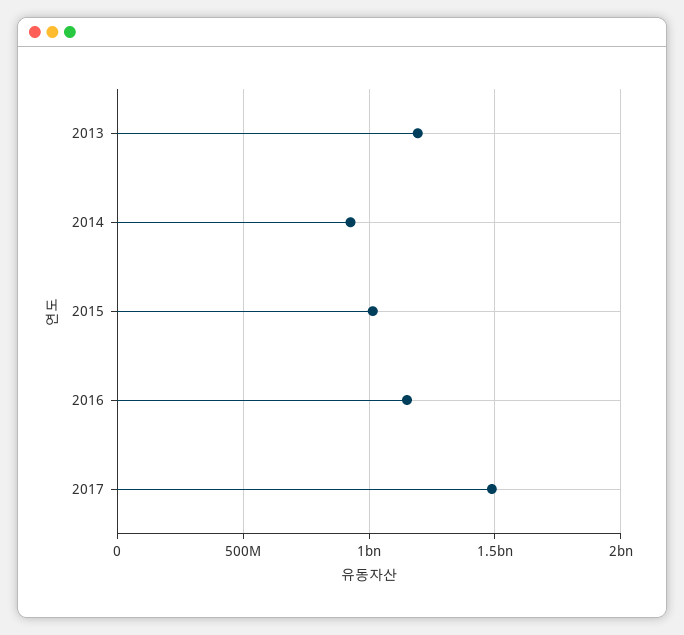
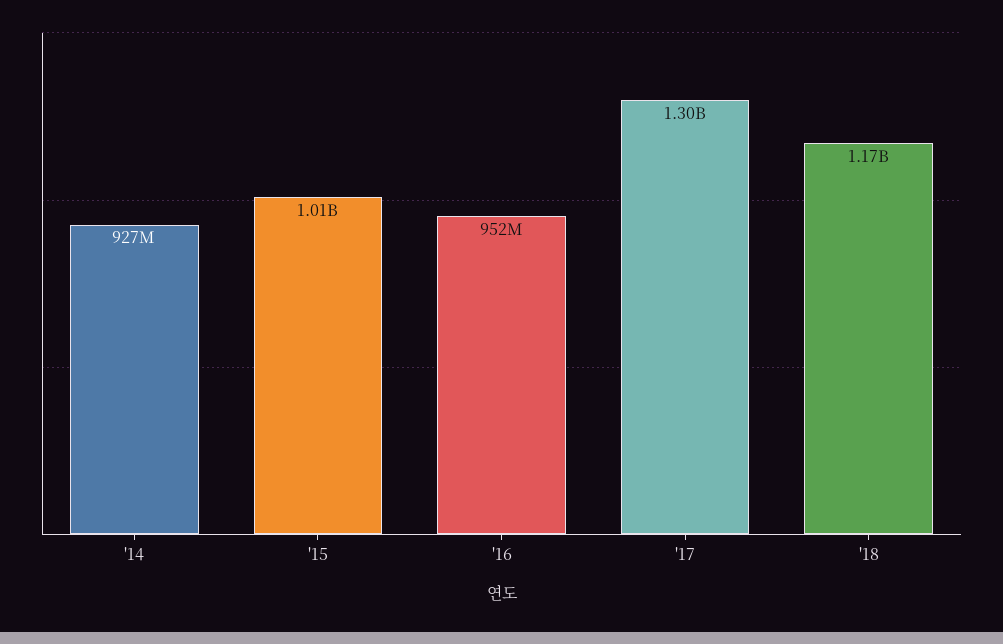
2013: 1200000000 -> none
2016: 1150000000 -> 952000000
2017: 1500000000 -> 1300000000
'18: none -> 1170000000

